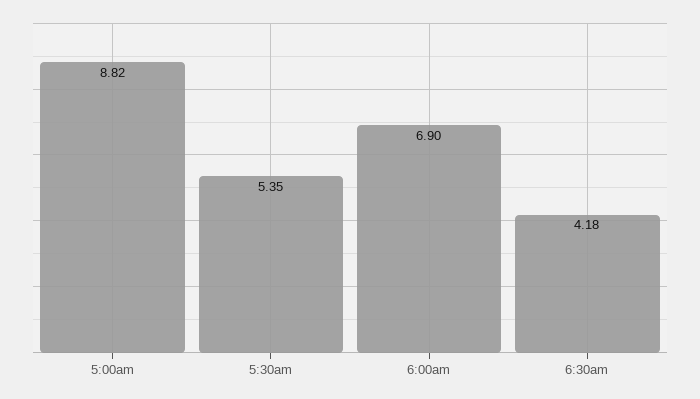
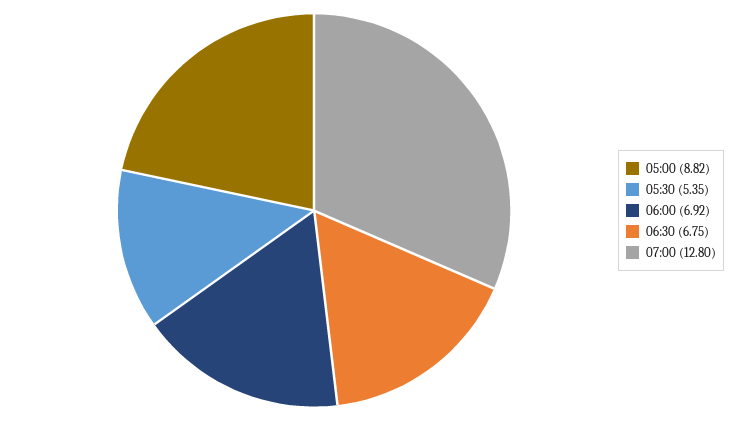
6:00am: 6.9 -> 6.92
6:30am: 4.18 -> 6.75
07:00: none -> 12.8

